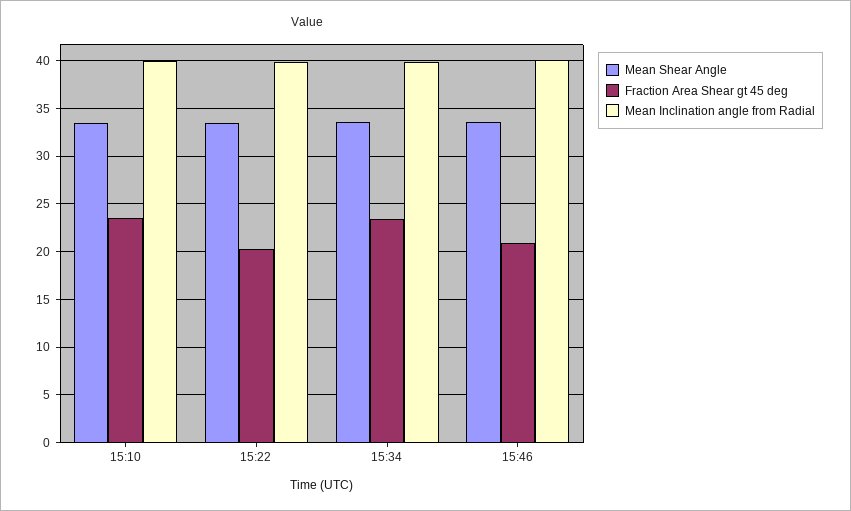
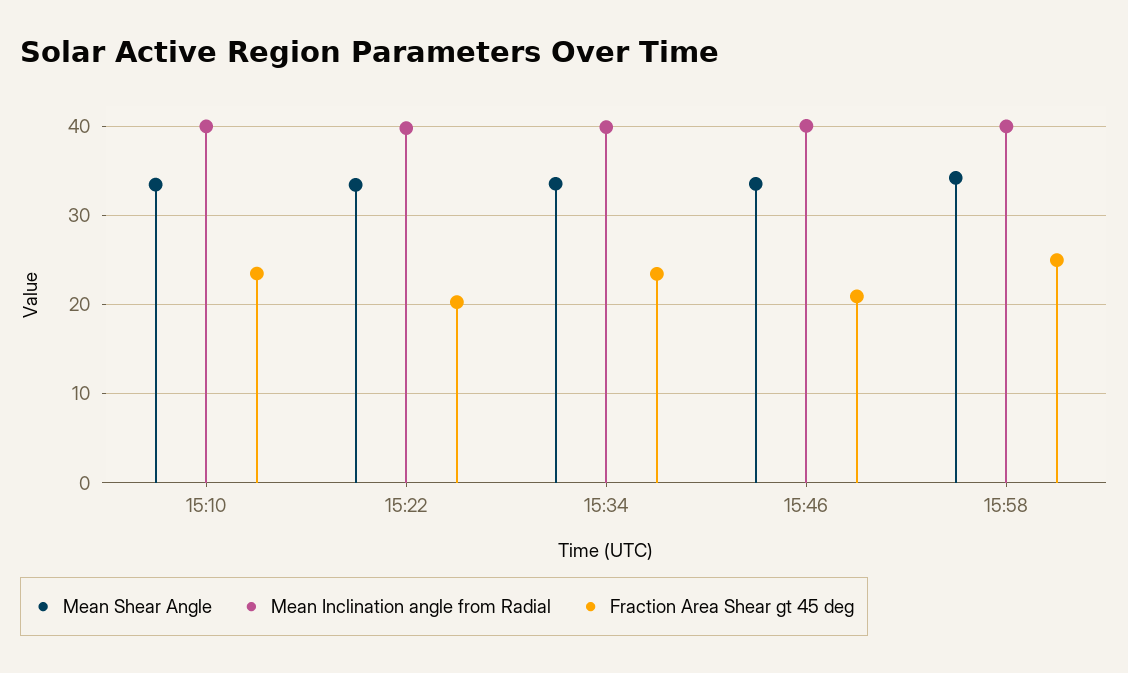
Mean Shear Angle, 15:58: none -> 34
Mean Inclination angle from Radial, 15:58: none -> 40
Fraction Area Shear gt 45 deg, 15:58: none -> 25

